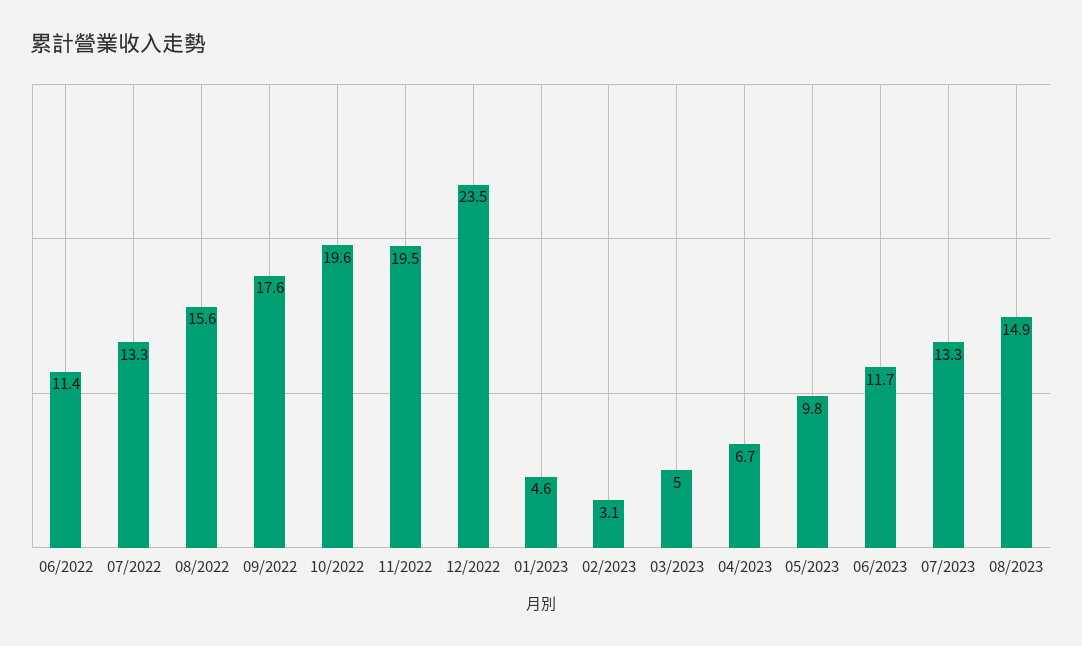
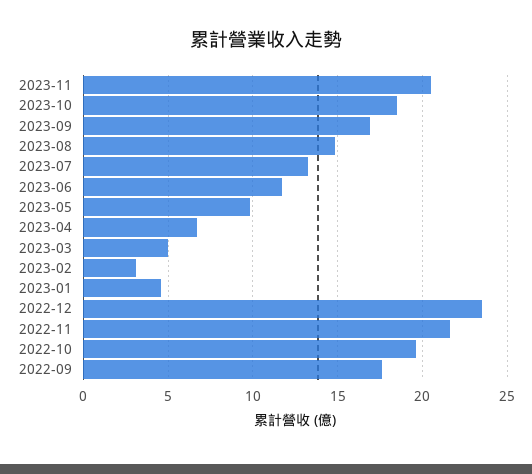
06/2022: 11.4 -> none
07/2022: 13.3 -> none
08/2022: 15.6 -> none
11/2022: 19.5 -> 21.5
2023-11: none -> 20.5
2023-10: none -> 18.5
2023-09: none -> 17

